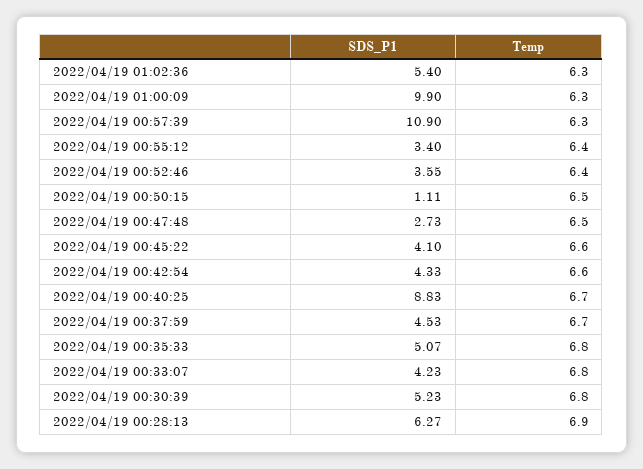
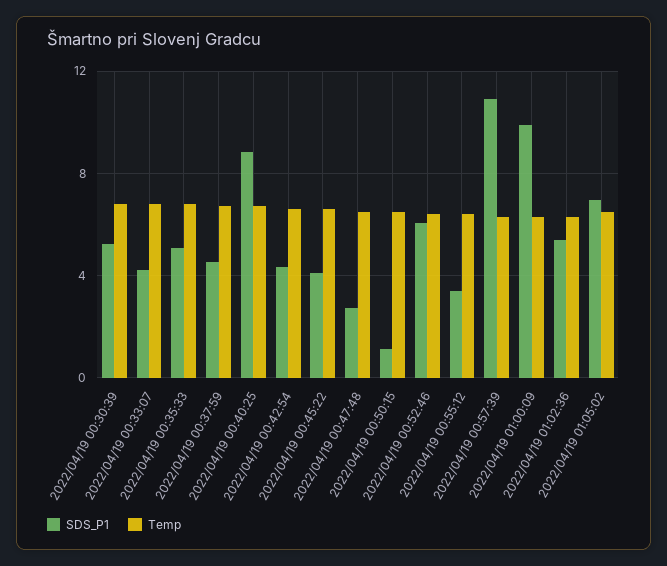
SDS_P1, 2022/04/19 00:52:46: 3.55 -> 6
SDS_P1, 2022/04/19 00:28:13: 6.27 -> none
Temp, 2022/04/19 00:28:13: 6.9 -> none
SDS_P1, 2022/04/19 01:05:02: none -> 7
Temp, 2022/04/19 01:05:02: none -> 6.5

